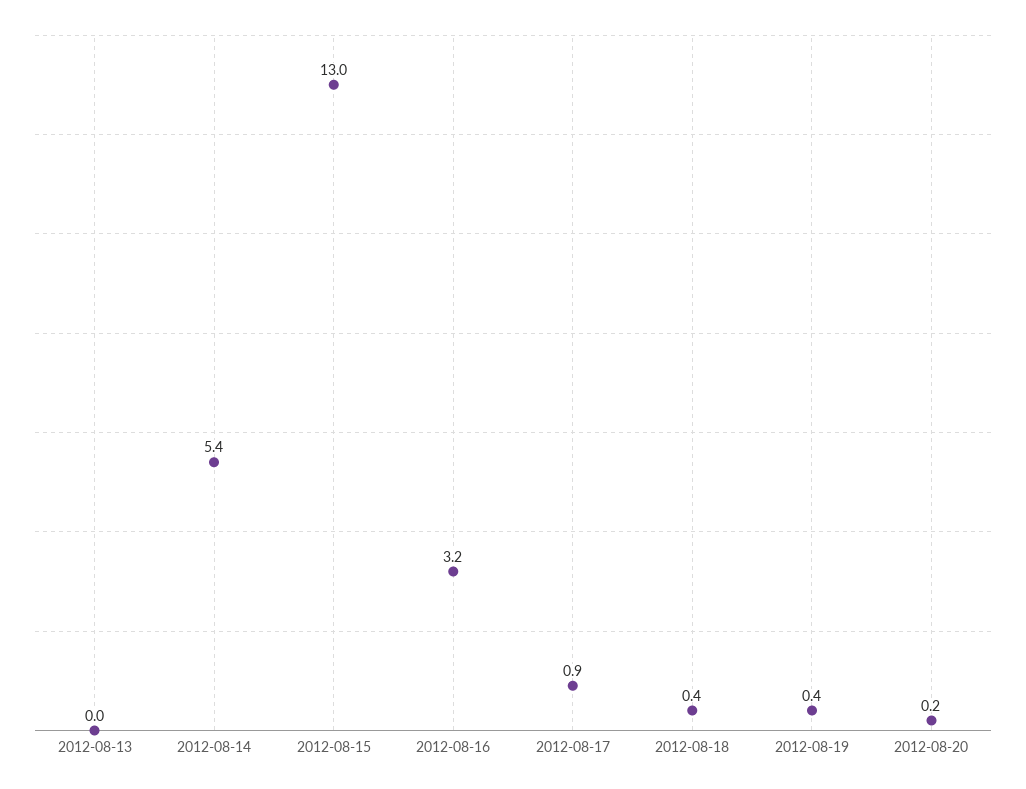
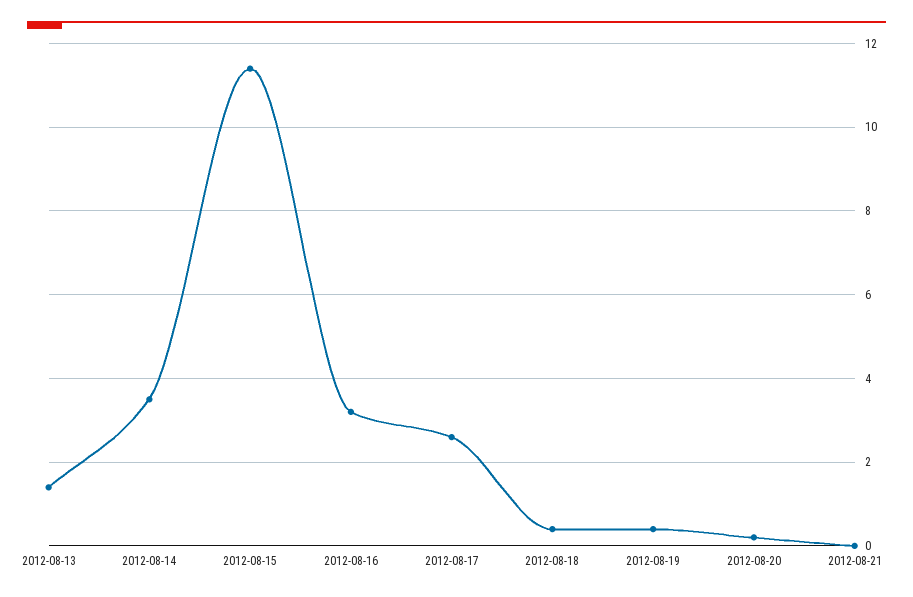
2012-08-13: 0 -> 1.5
2012-08-14: 5.4 -> 3.5
2012-08-15: 13 -> 11.5
2012-08-17: 0.9 -> 2.5
2012-08-21: none -> 0

